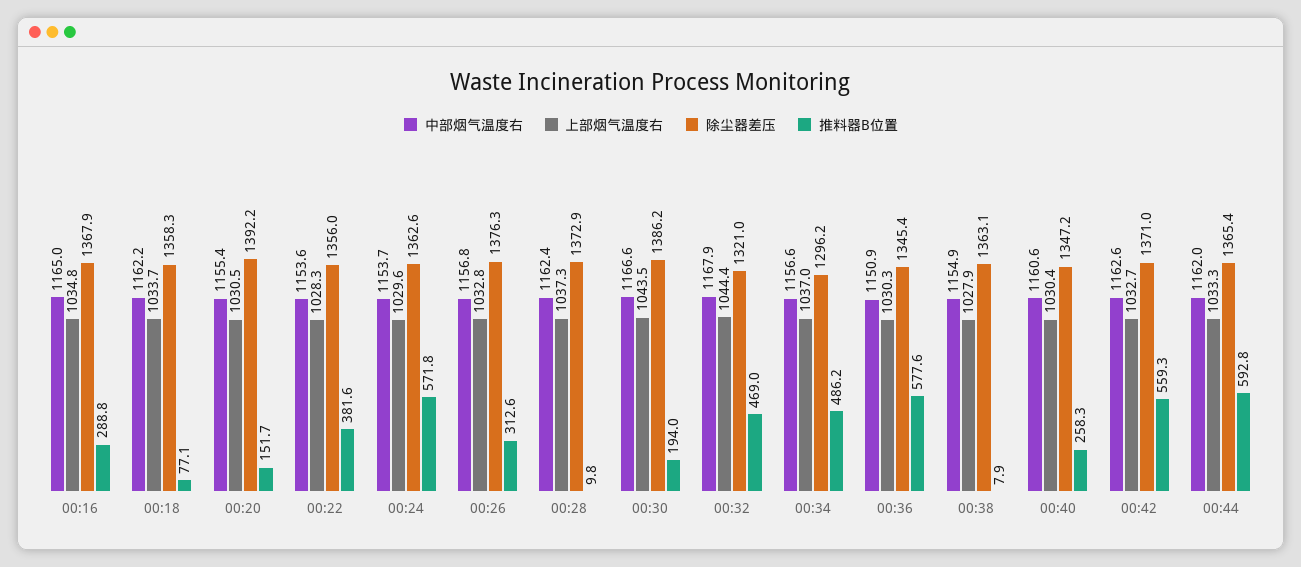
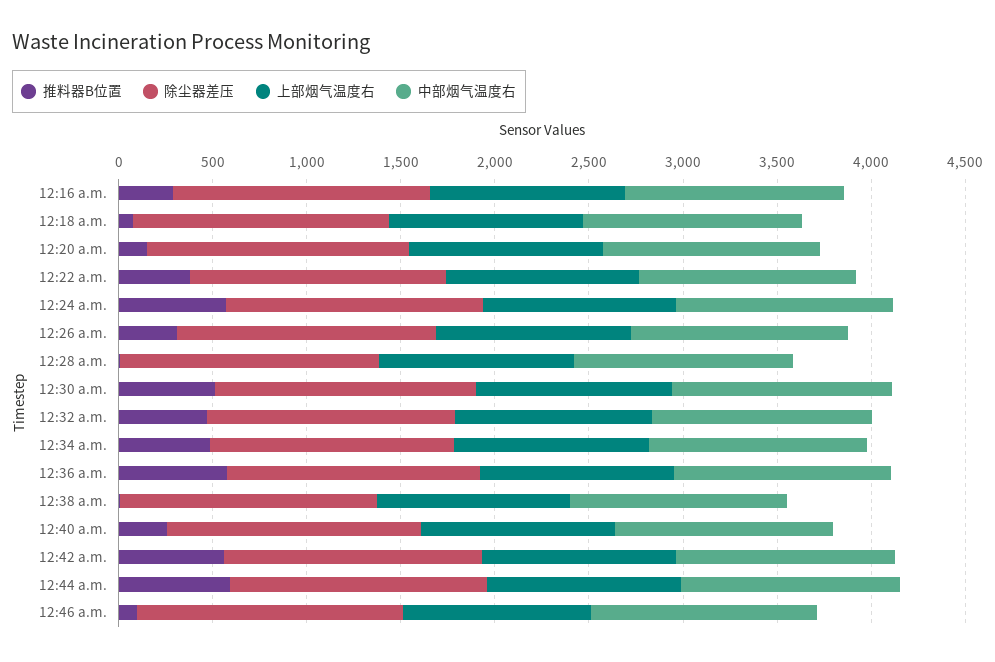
推料器B位置, 00:30: 194 -> 500
推料器B位置, 12:46 a.m.: none -> 100
除尘器差压, 12:46 a.m.: none -> 1400
上部烟气温度右, 12:46 a.m.: none -> 1000
中部烟气温度右, 12:46 a.m.: none -> 1200

